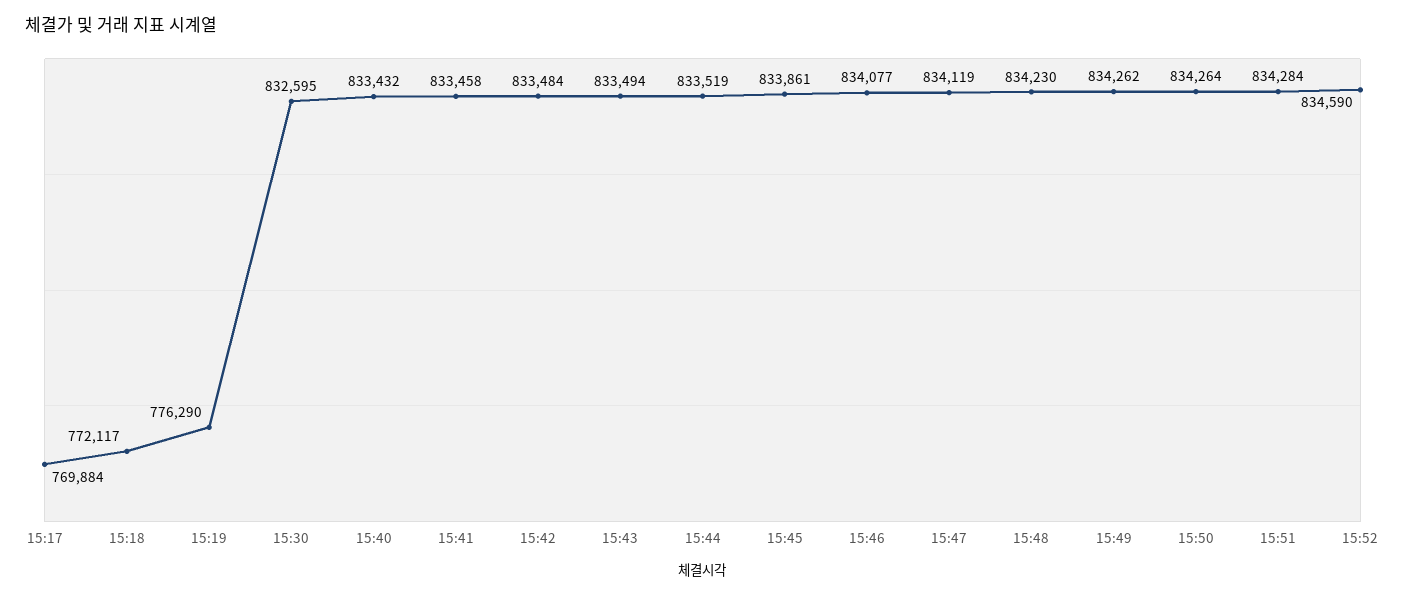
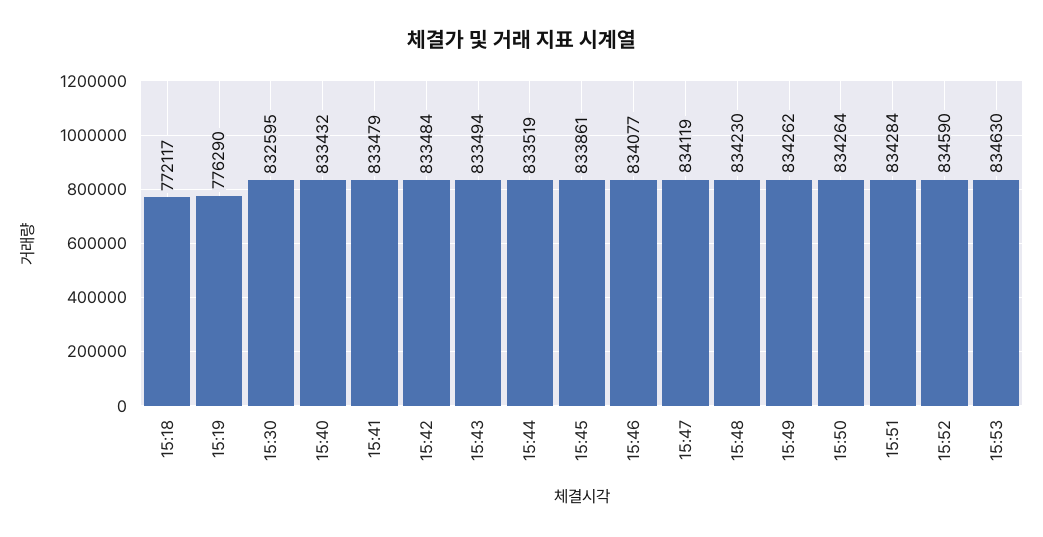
15:17: 769884 -> none
15:41: 833458 -> 833479
15:53: none -> 834630

